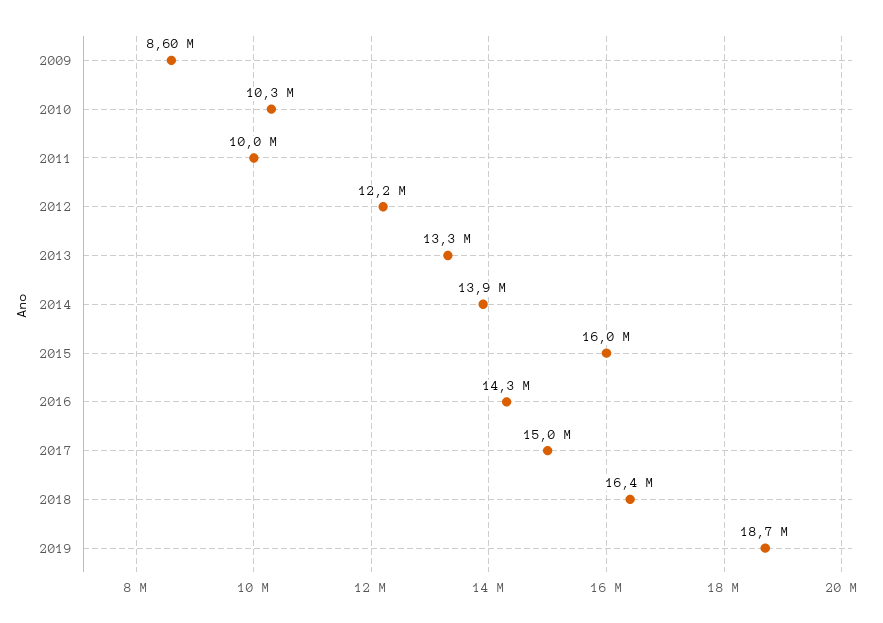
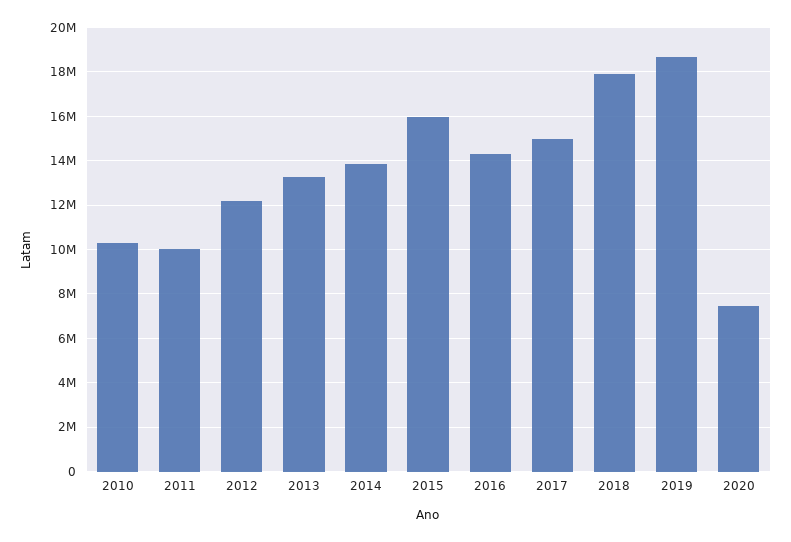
2009: 8600000 -> none
2018: 16400000 -> 18000000
2020: none -> 7500000

